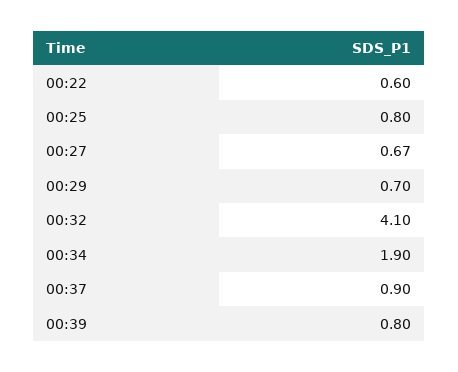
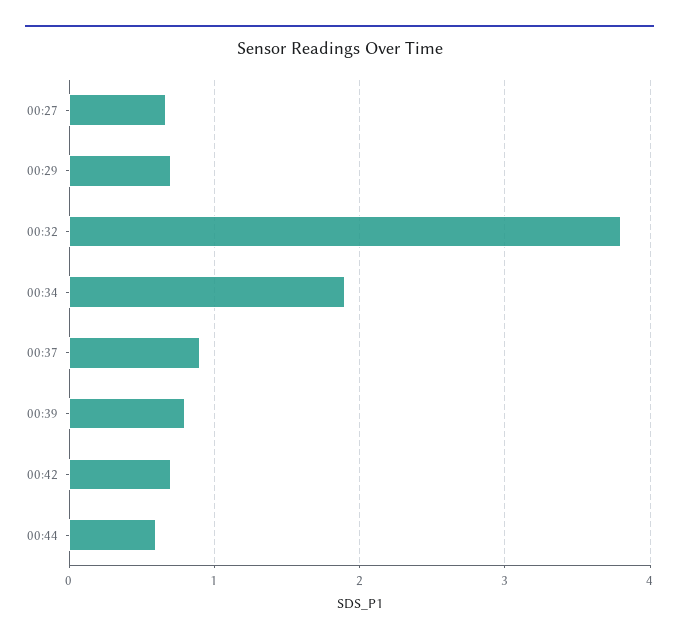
00:22: 0.6 -> none
00:25: 0.8 -> none
00:32: 4.1 -> 3.8
00:42: none -> 0.7
00:44: none -> 0.6

